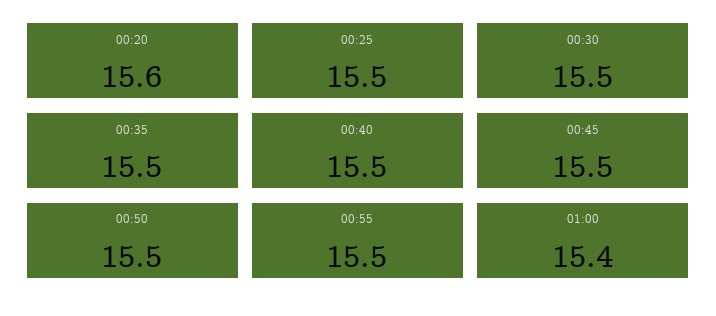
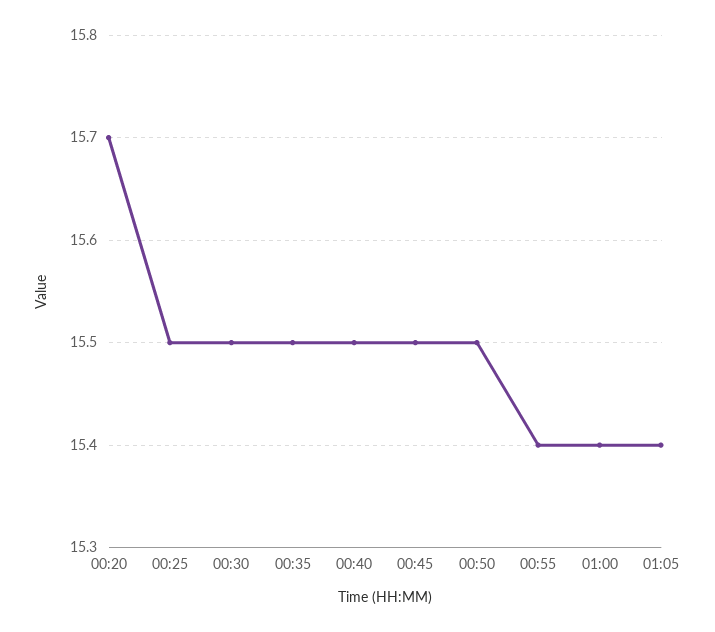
00:20: 15.6 -> 15.7
00:55: 15.5 -> 15.4
01:05: none -> 15.4

